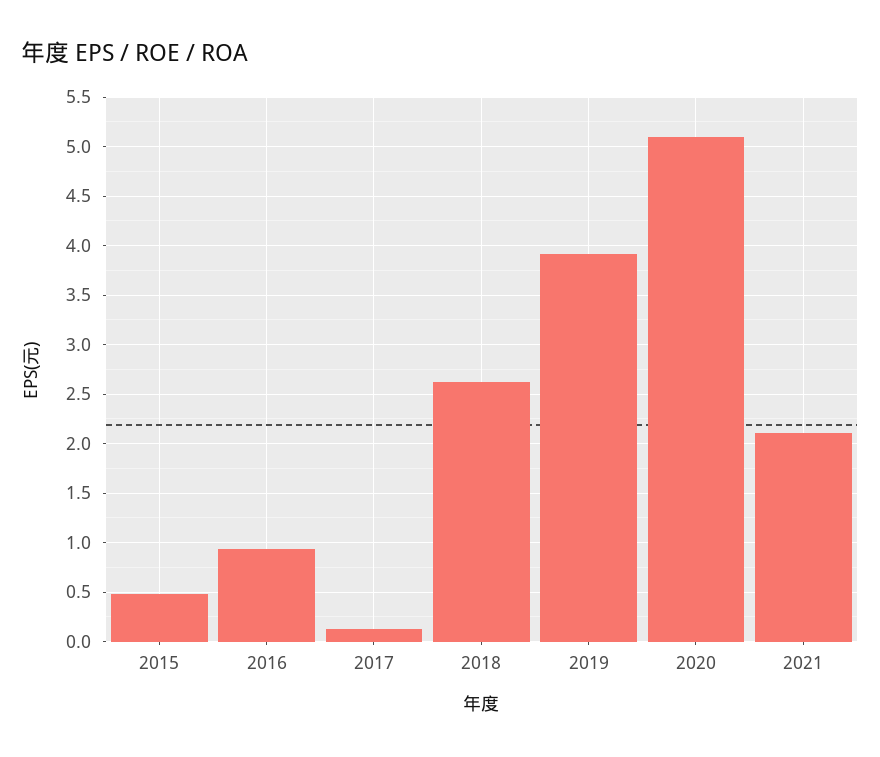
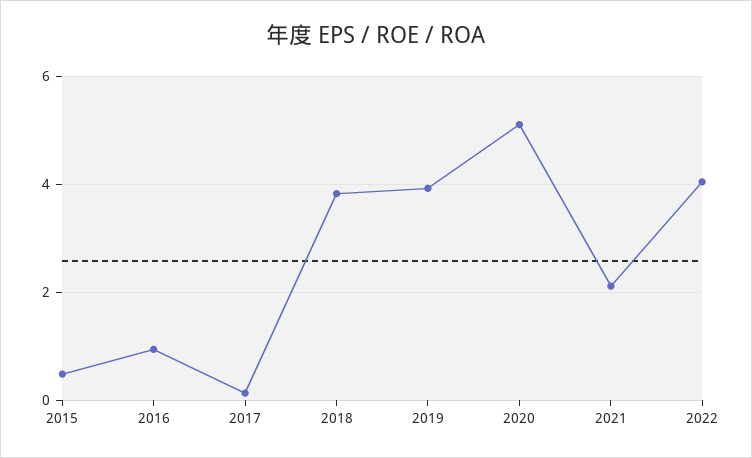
2018: 2.6 -> 3.8
2022: none -> 4

